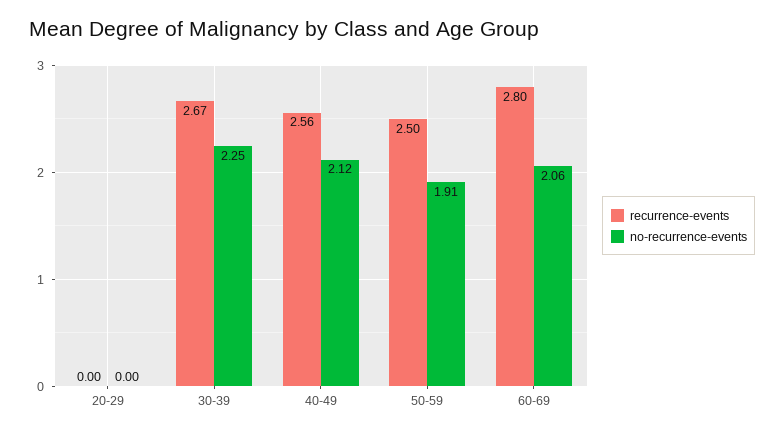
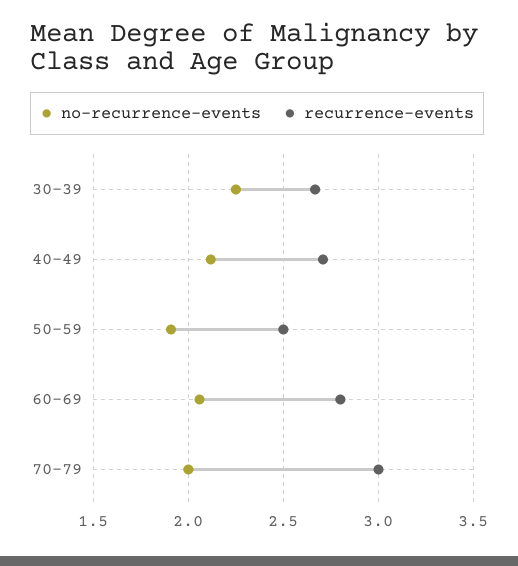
recurrence-events, 20-29: 0 -> none
no-recurrence-events, 20-29: 0 -> none
recurrence-events, 40-49: 2.56 -> 2.7
no-recurrence-events, 70-79: none -> 2
recurrence-events, 70-79: none -> 3

